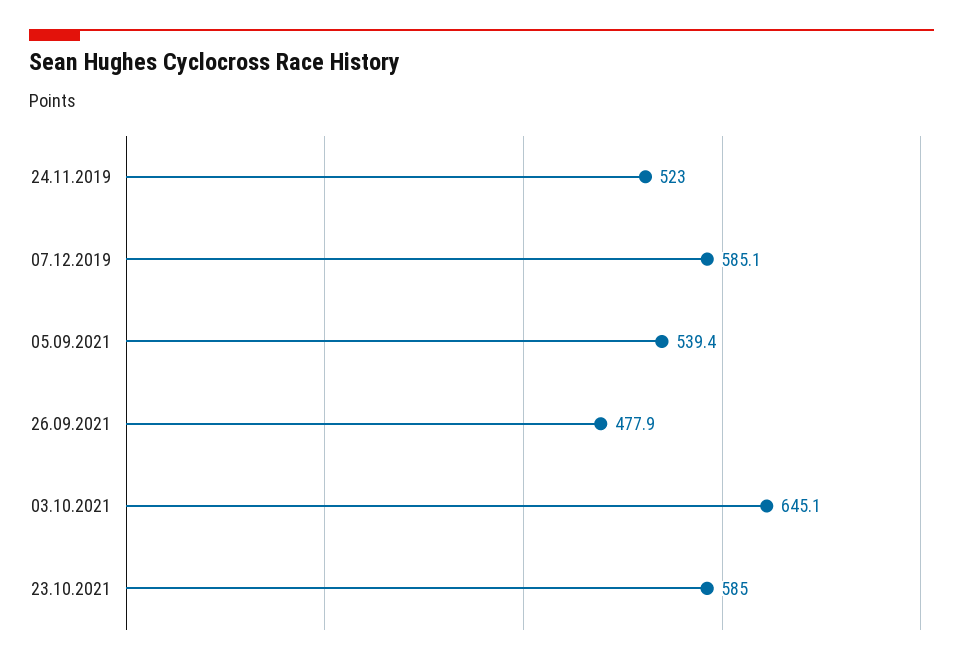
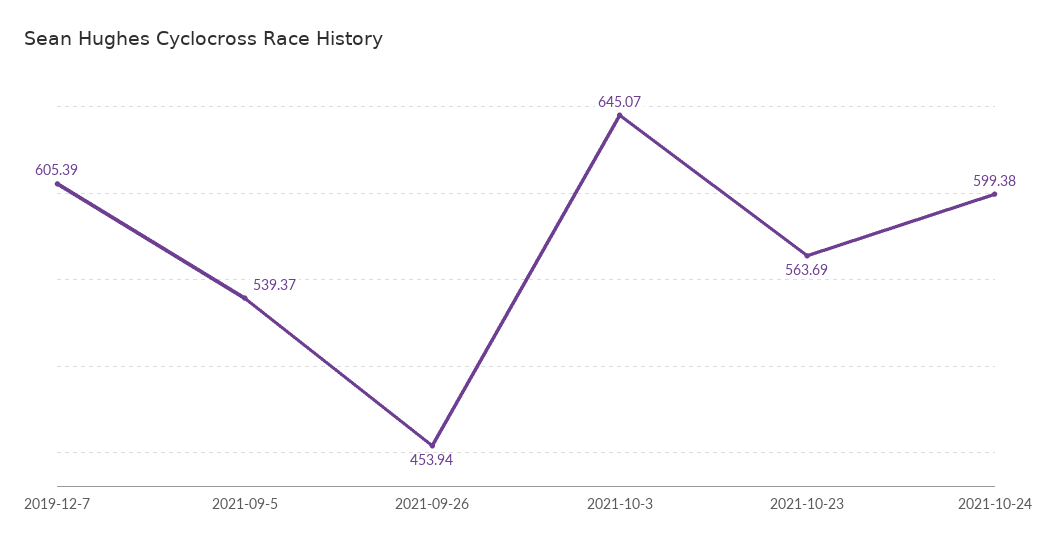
24.11.2019: 523 -> none
07.12.2019: 585.1 -> 605.39
26.09.2021: 477.9 -> 453.94
23.10.2021: 585 -> 563.69
2021-10-24: none -> 599.38

